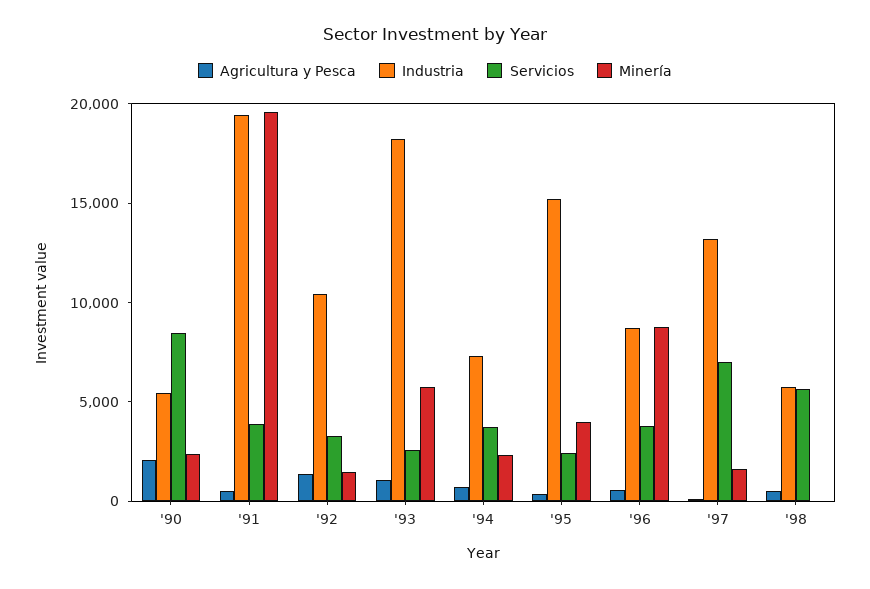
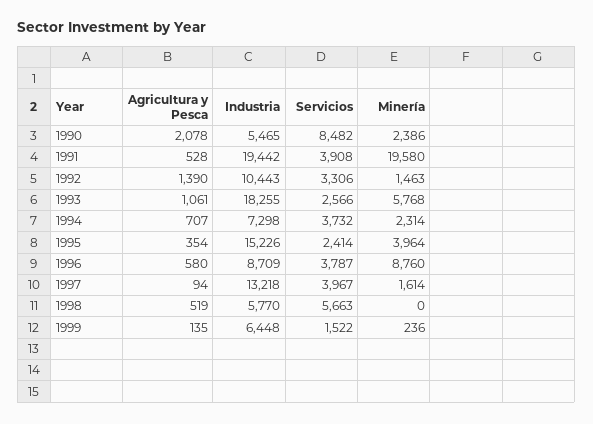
Servicios, '97: 7000 -> 3967
Agricultura y Pesca, 1999: none -> 135
Industria, 1999: none -> 6448
Servicios, 1999: none -> 1522
Minería, 1999: none -> 236

